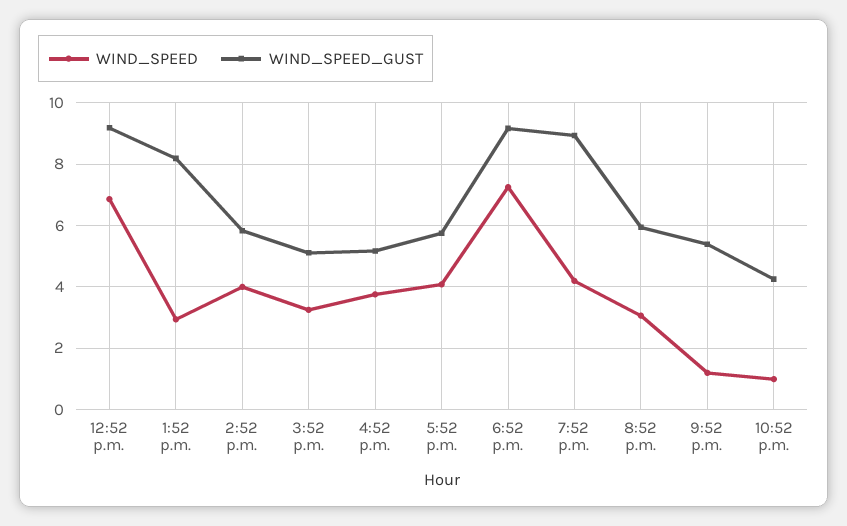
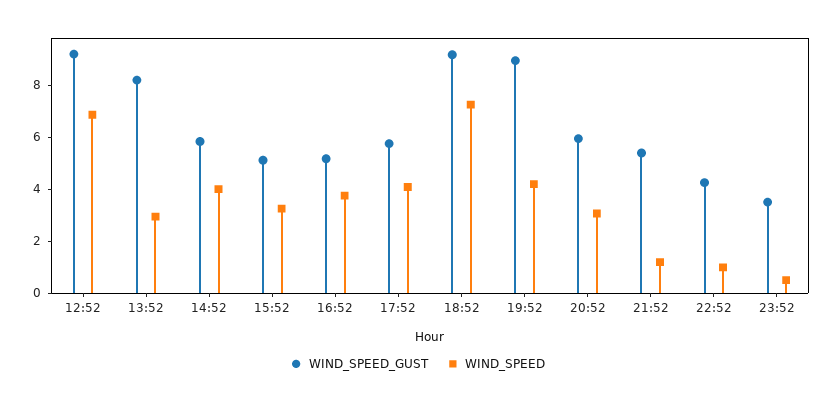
WIND_SPEED_GUST, 23:52: none -> 3.5
WIND_SPEED, 23:52: none -> 0.5

